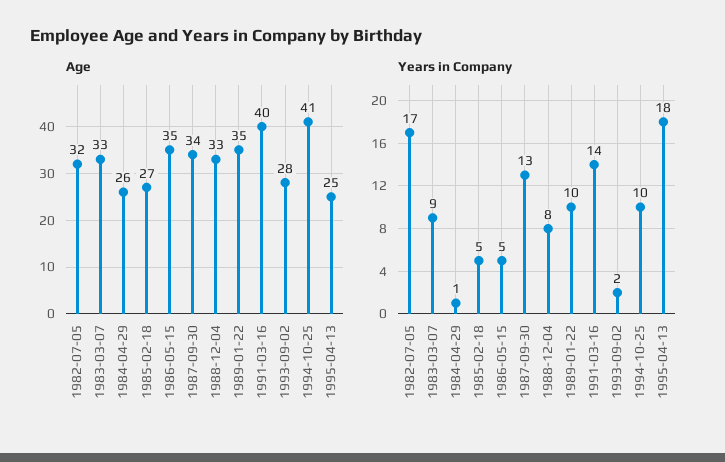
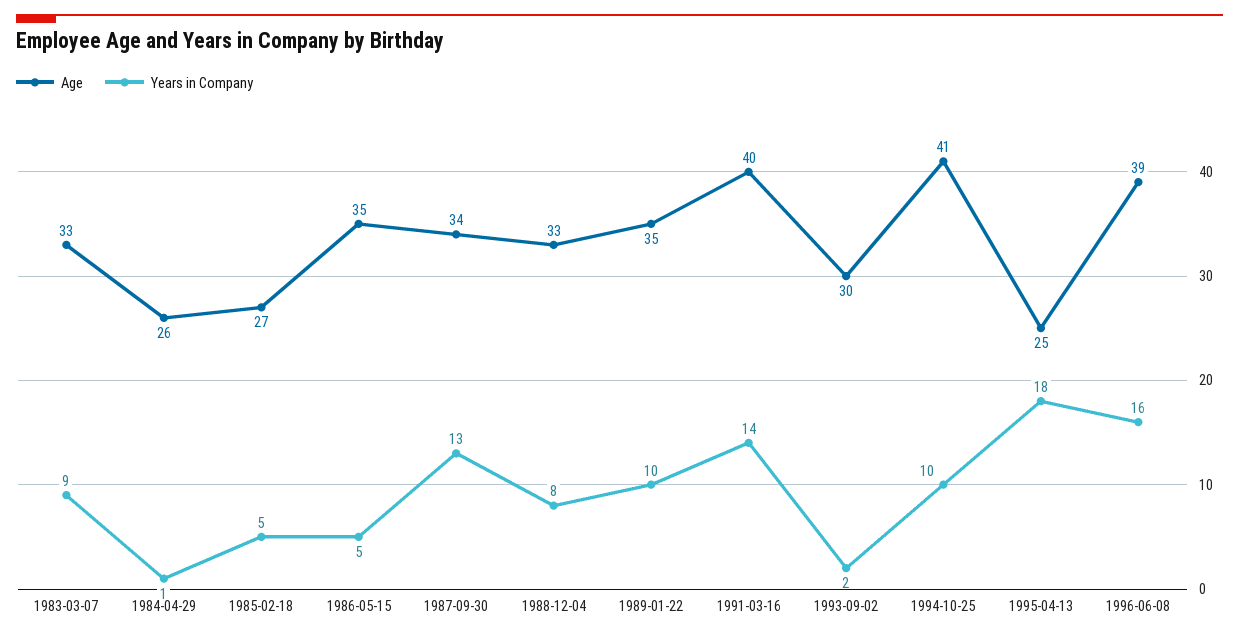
Age, 1982-07-05: 32 -> none
Age, 1993-09-02: 28 -> 30
Years in Company, 1982-07-05: 17 -> none
Age, 1996-06-08: none -> 39
Years in Company, 1996-06-08: none -> 16

